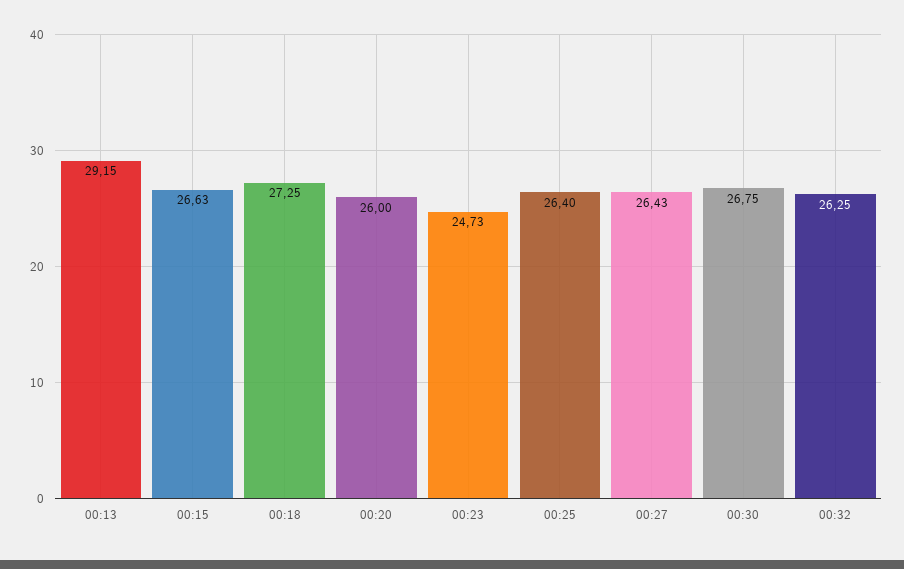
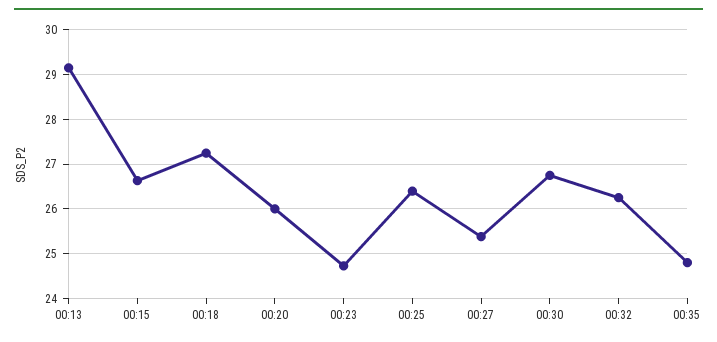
00:27: 26.43 -> 25.4
00:35: none -> 24.8

